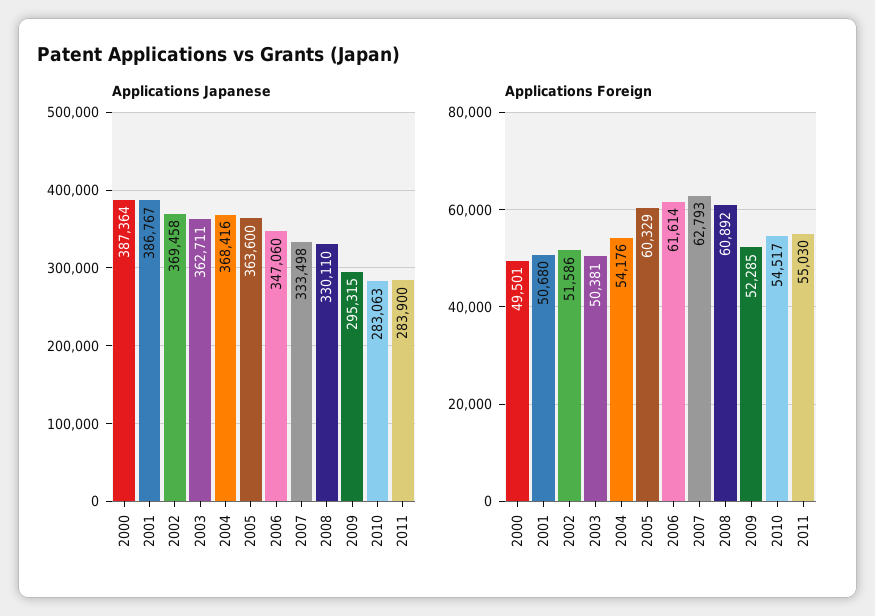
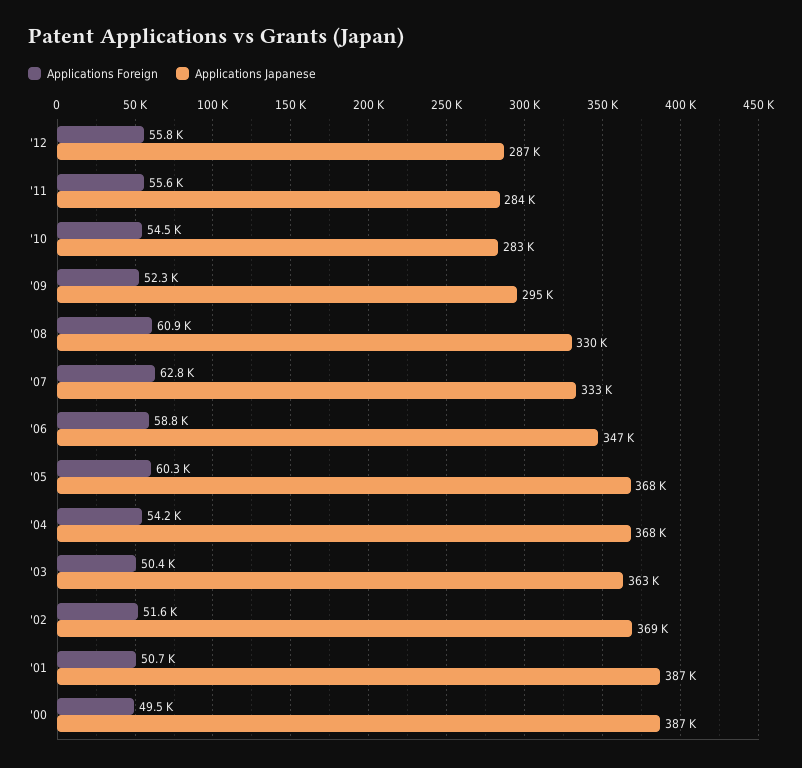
Applications Japanese, 2005: 363600 -> 368000
Applications Foreign, 2006: 61614 -> 58800
Applications Foreign, 2011: 55030 -> 55600
Applications Foreign, '12: none -> 55800
Applications Japanese, '12: none -> 287000

